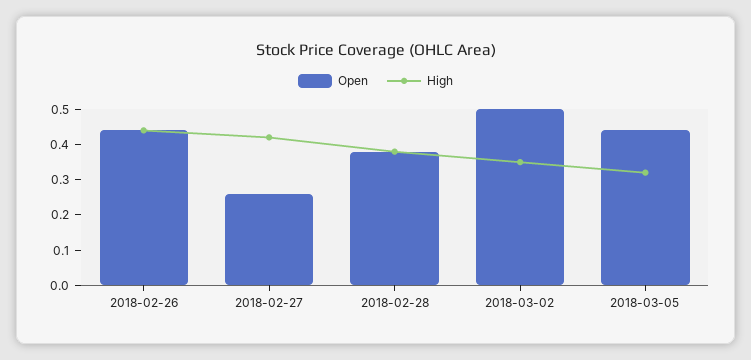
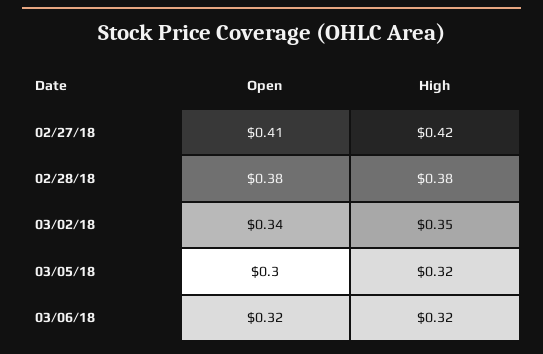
Open, 2018-02-26: 0.45 -> none
High, 2018-02-26: 0.45 -> none
Open, 2018-02-27: 0.25 -> 0.41
Open, 2018-03-02: 0.5 -> 0.34
Open, 2018-03-05: 0.45 -> 0.3
Open, 03/06/18: none -> 0.32
High, 03/06/18: none -> 0.32

